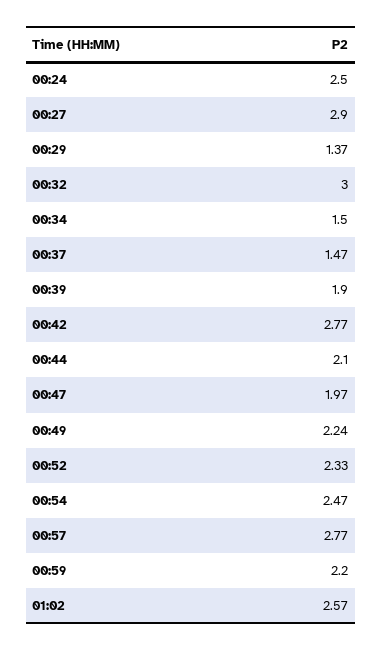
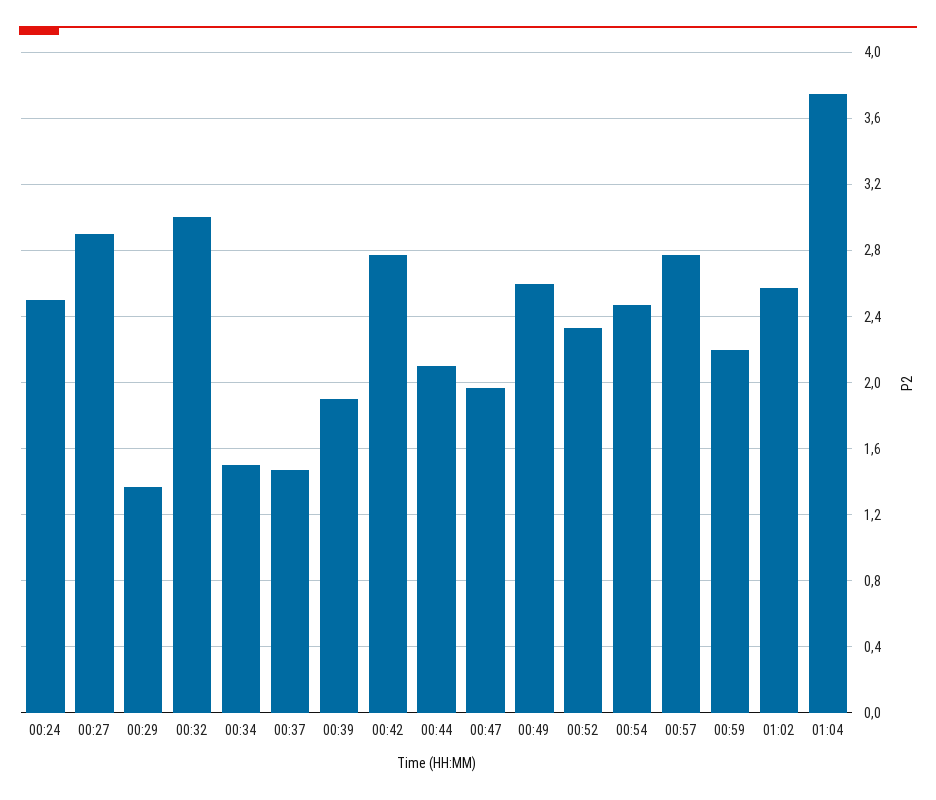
00:49: 2.24 -> 2.6
01:04: none -> 3.75

